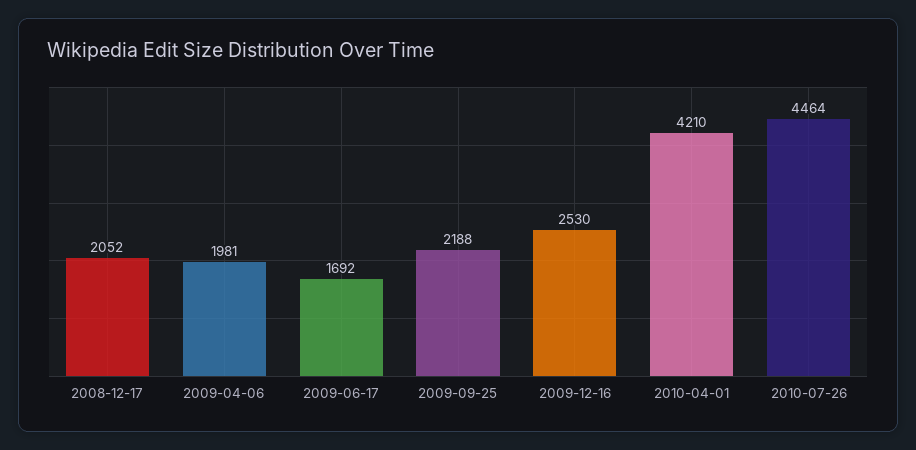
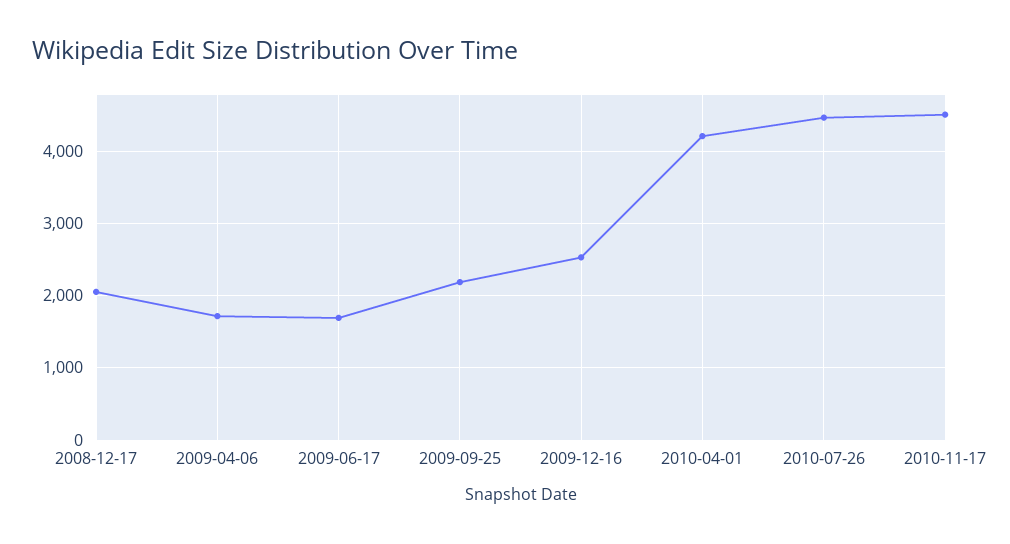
2009-04-06: 1981 -> 1700
2010-11-17: none -> 4500

